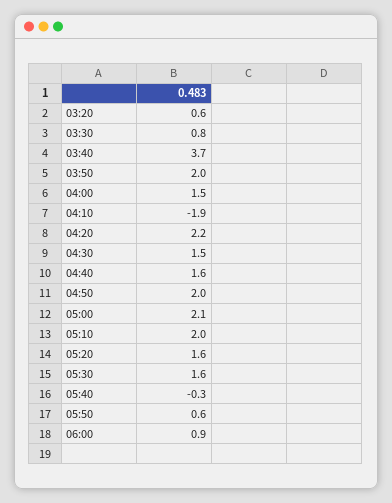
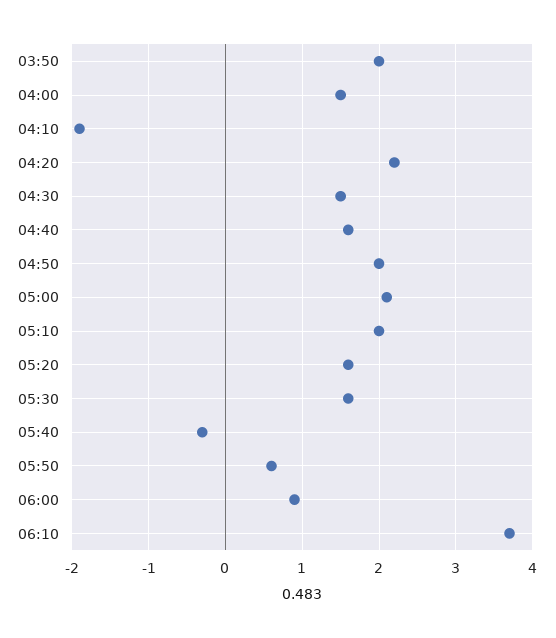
03:20: 0.6 -> none
03:30: 0.8 -> none
03:40: 3.7 -> none
06:10: none -> 3.7

